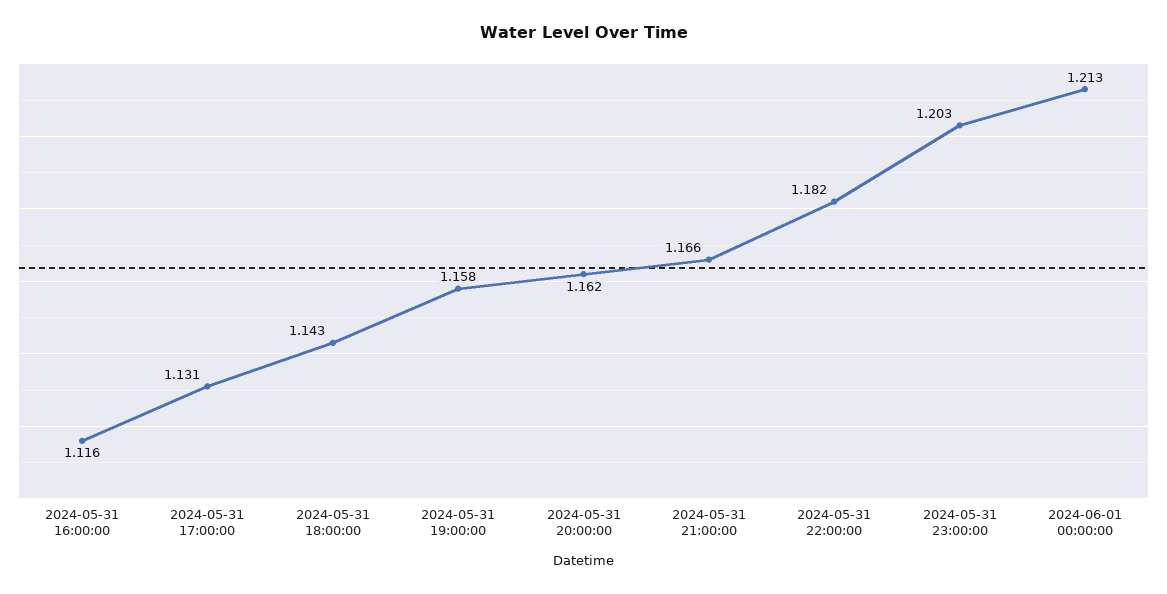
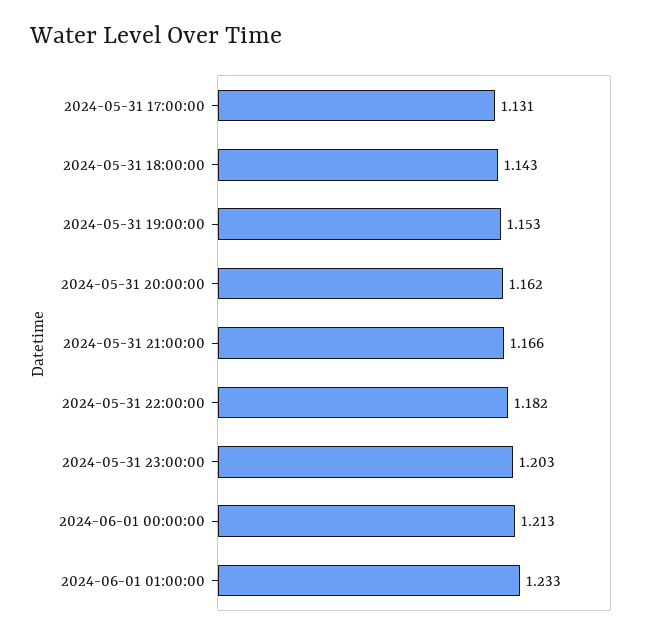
2024-05-31 16:00:00: 1.116 -> none
2024-05-31 19:00:00: 1.158 -> 1.153
2024-06-01 01:00:00: none -> 1.233

